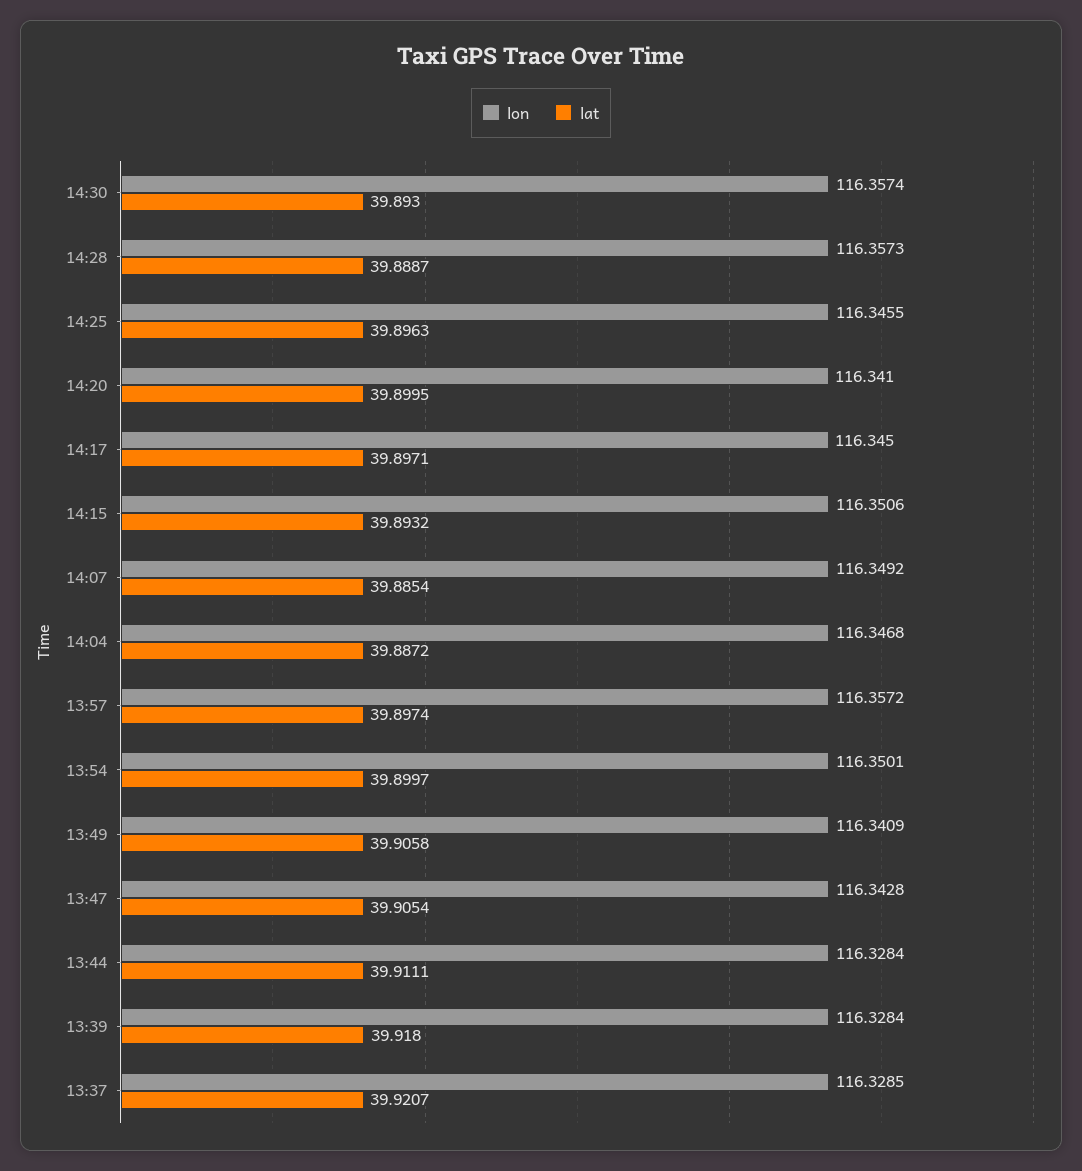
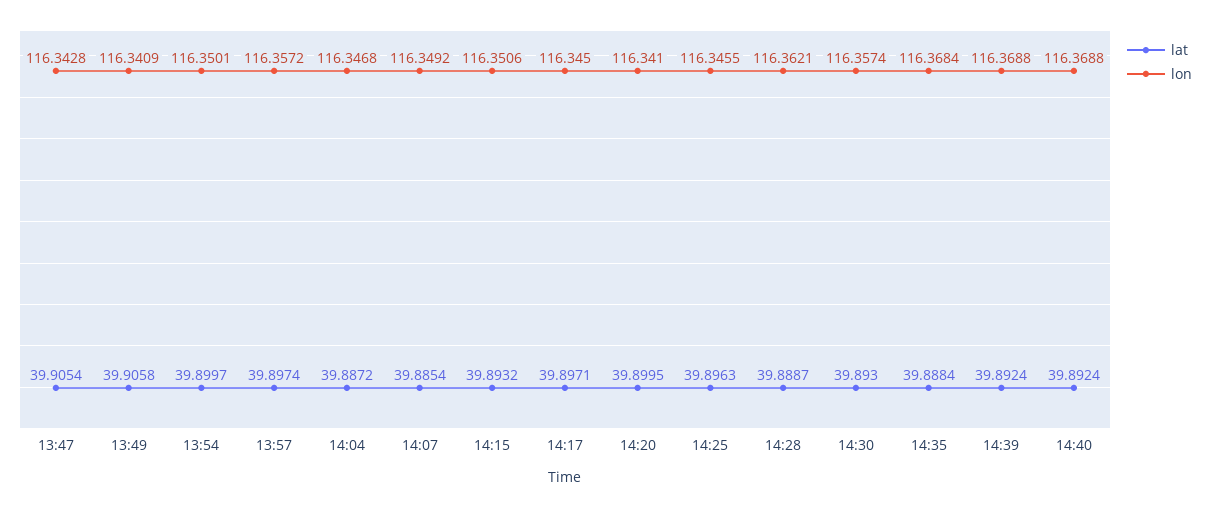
lon, 14:28: 116.3573 -> 116.3621
lon, 13:44: 116.3284 -> none
lat, 13:44: 39.9111 -> none
lon, 13:39: 116.3284 -> none
lat, 13:39: 39.918 -> none
lon, 13:37: 116.3285 -> none
lat, 13:37: 39.9207 -> none
lat, 14:35: none -> 39.8884
lon, 14:35: none -> 116.3684
lat, 14:39: none -> 39.8924
lon, 14:39: none -> 116.3688
lat, 14:40: none -> 39.8924
lon, 14:40: none -> 116.3688

